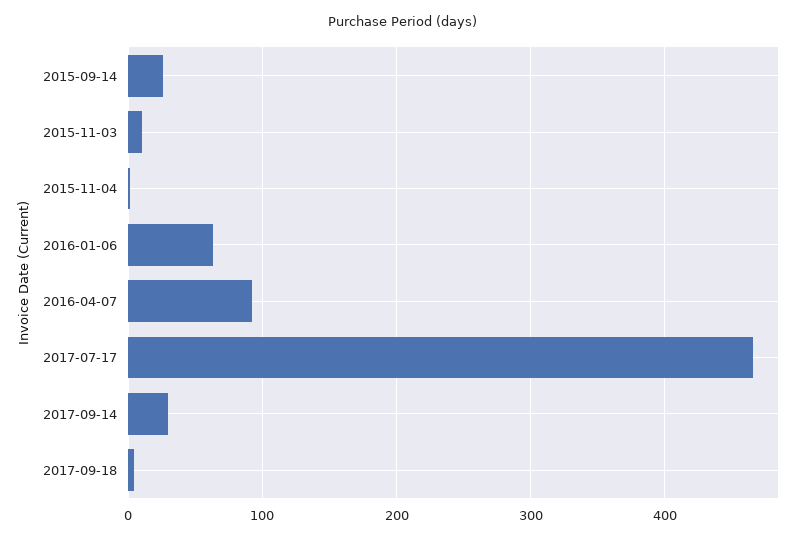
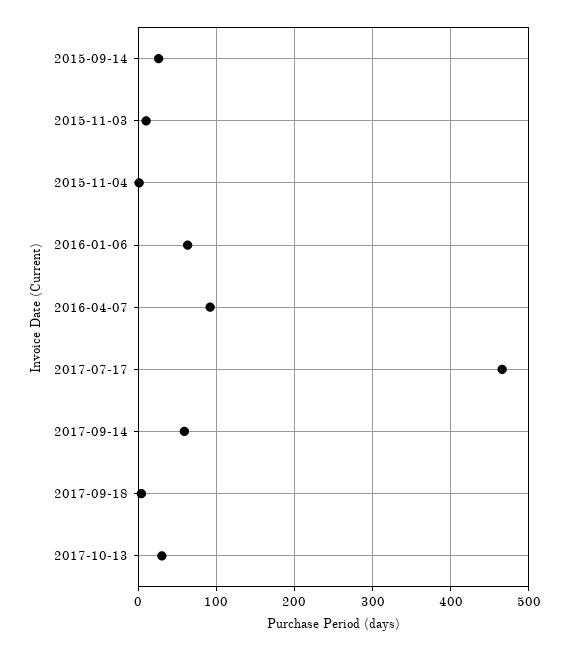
2017-09-14: 30 -> 60
2017-10-13: none -> 30

